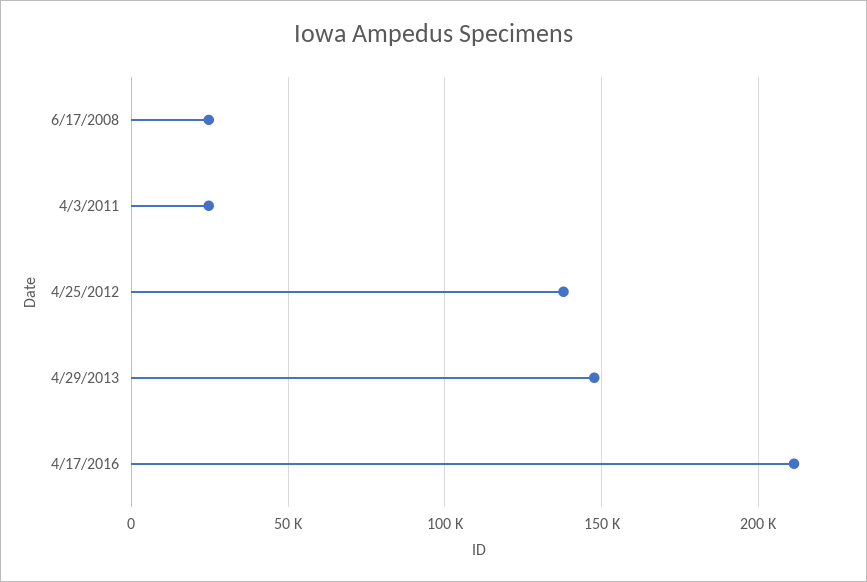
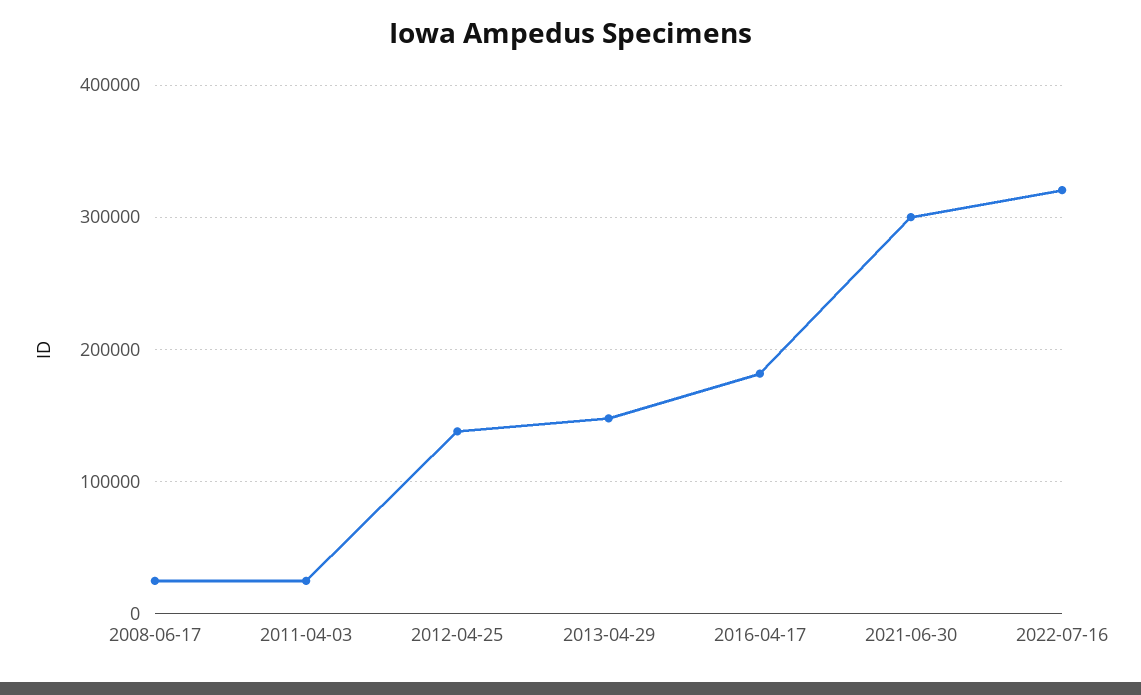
4/17/2016: 210000 -> 180000
2021-06-30: none -> 300000
2022-07-16: none -> 320000

